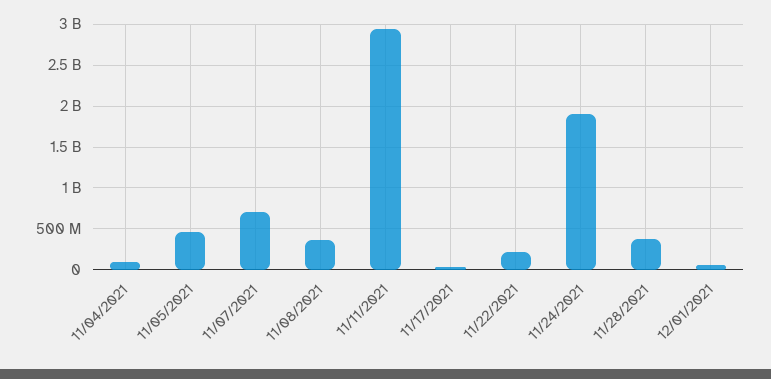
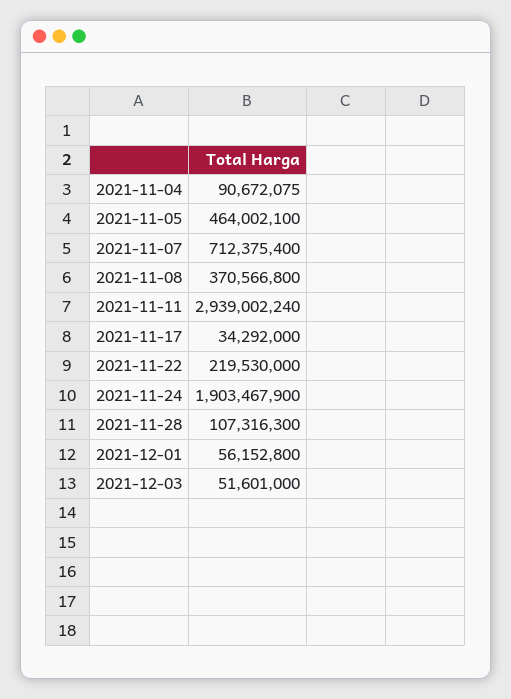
11/28/2021: 400000000 -> 107316300
2021-12-03: none -> 51601000

